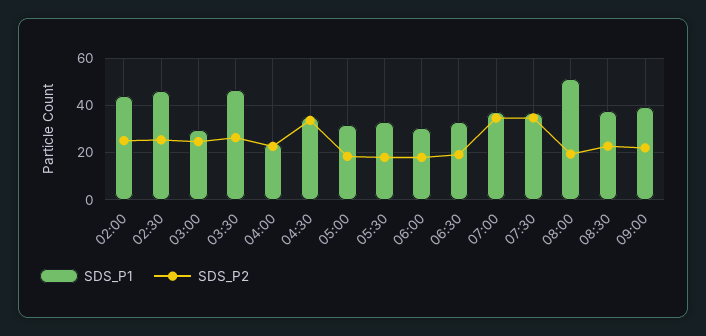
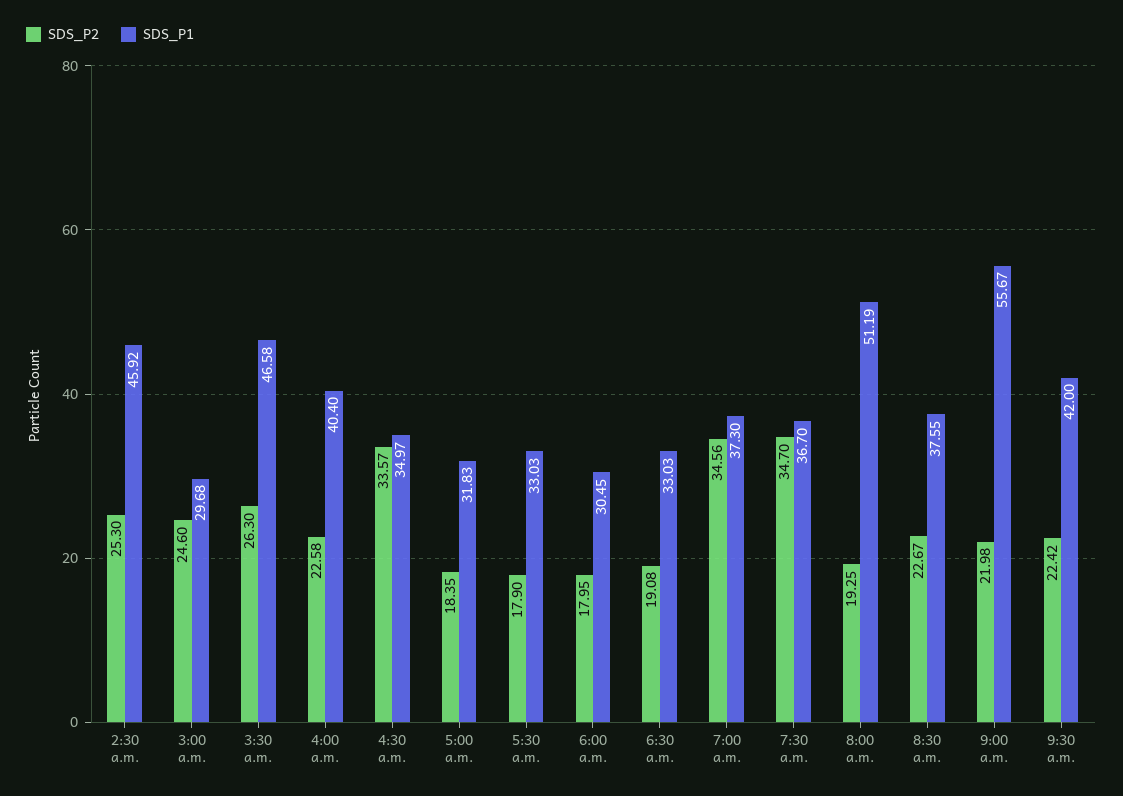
SDS_P1, 02:00: 45 -> none
SDS_P2, 02:00: 25 -> none
SDS_P1, 04:00: 25 -> 40.4
SDS_P1, 09:00: 40 -> 55.67
SDS_P2, 9:30 a.m.: none -> 22.42
SDS_P1, 9:30 a.m.: none -> 42

